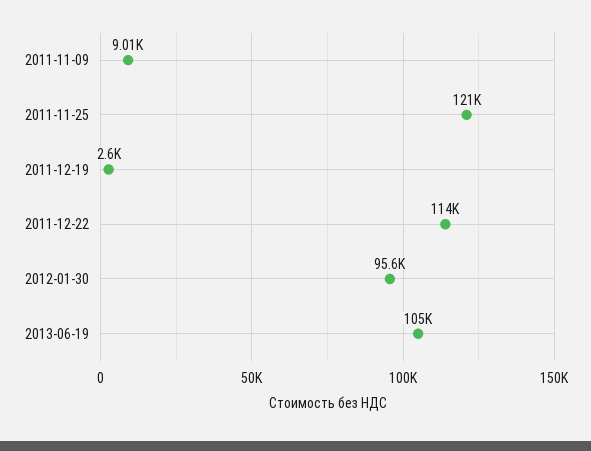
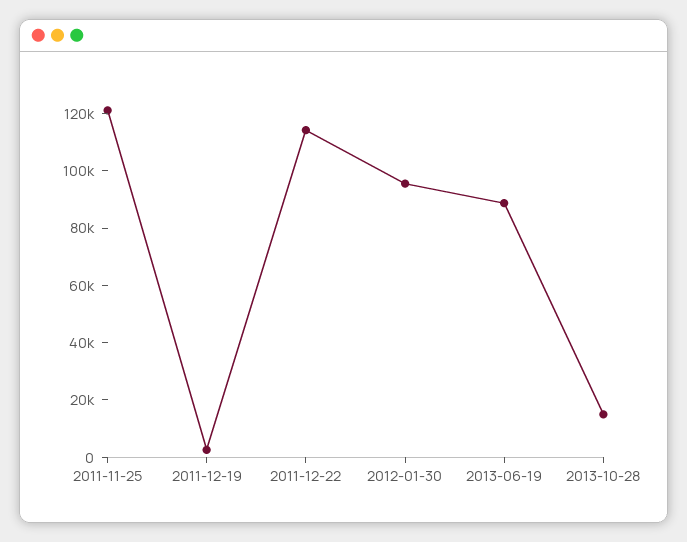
2011-11-09: 9010 -> none
2013-06-19: 105000 -> 90000
2013-10-28: none -> 15000

